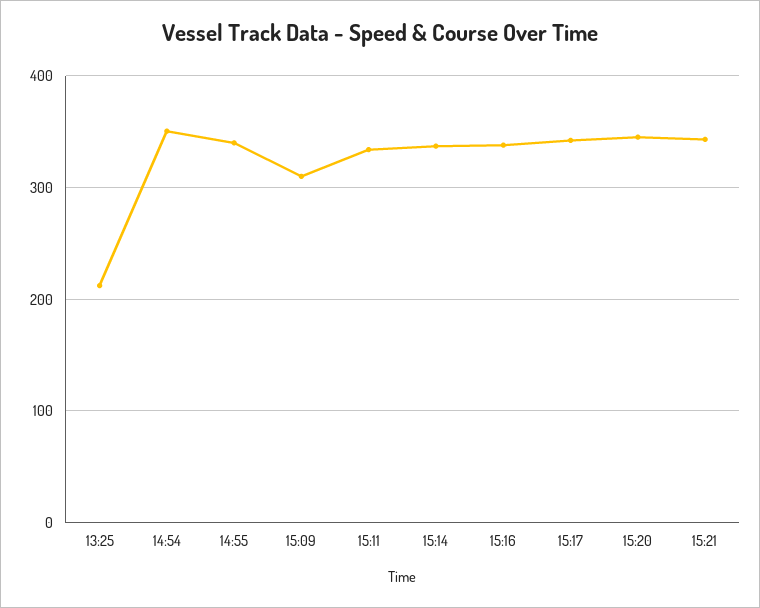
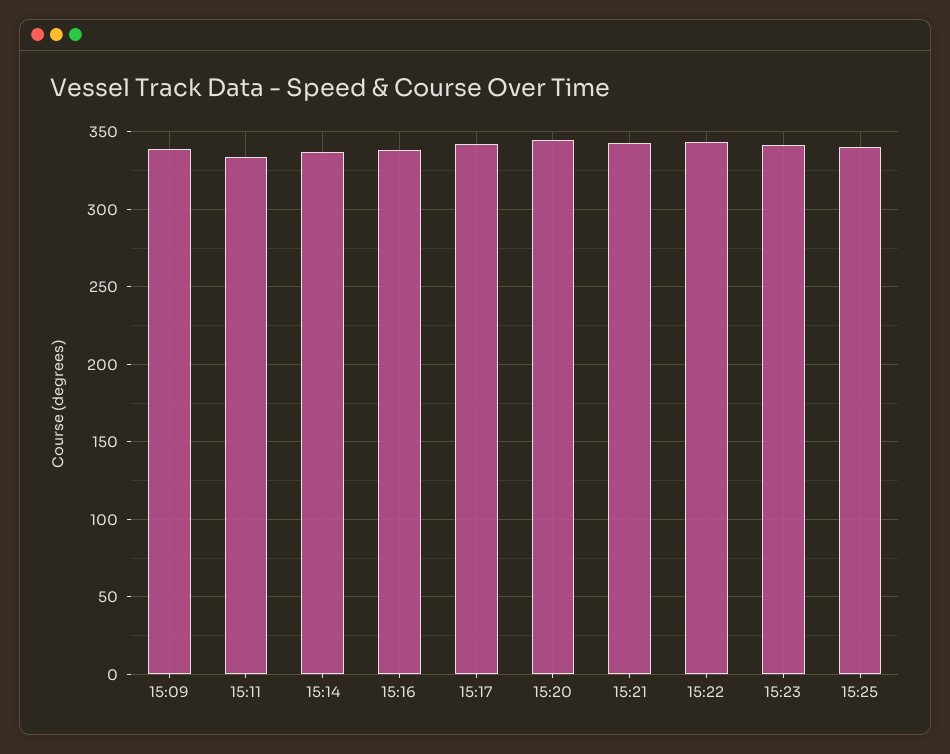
13:25: 210 -> none
14:54: 350 -> none
14:55: 340 -> none
15:09: 310 -> 340
15:22: none -> 345
15:23: none -> 340
15:25: none -> 340

